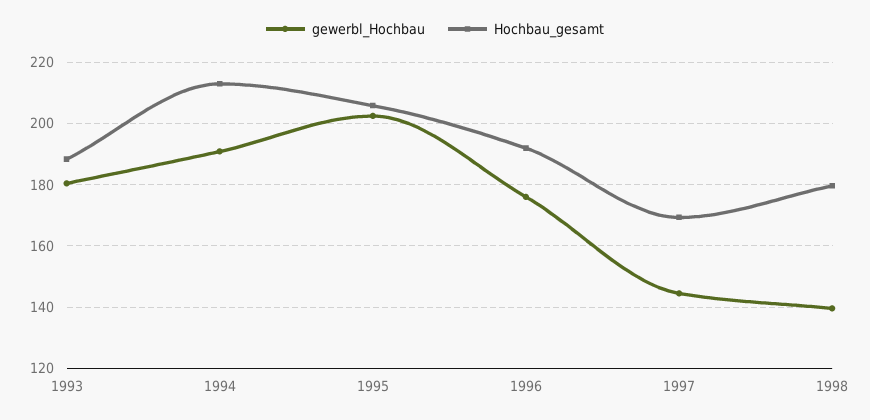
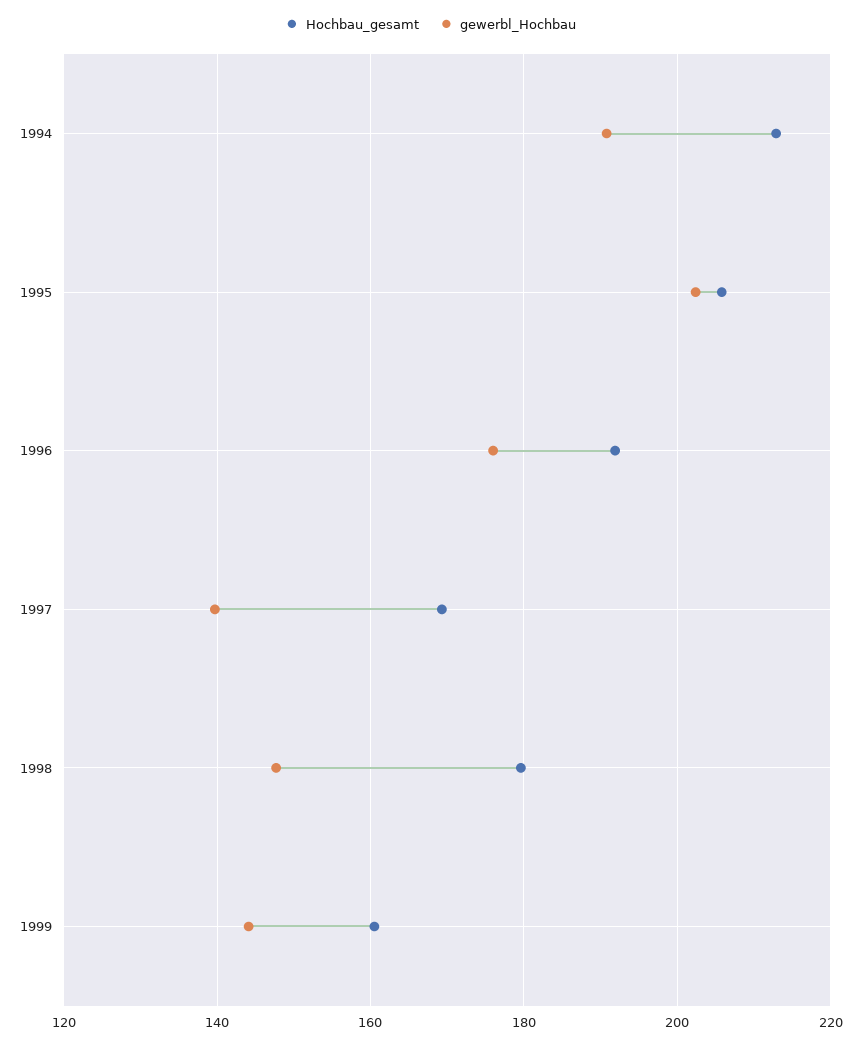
gewerbl_Hochbau, 1993: 180 -> none
Hochbau_gesamt, 1993: 188 -> none
gewerbl_Hochbau, 1997: 144 -> 140
gewerbl_Hochbau, 1998: 140 -> 148
Hochbau_gesamt, 1999: none -> 160
gewerbl_Hochbau, 1999: none -> 144

